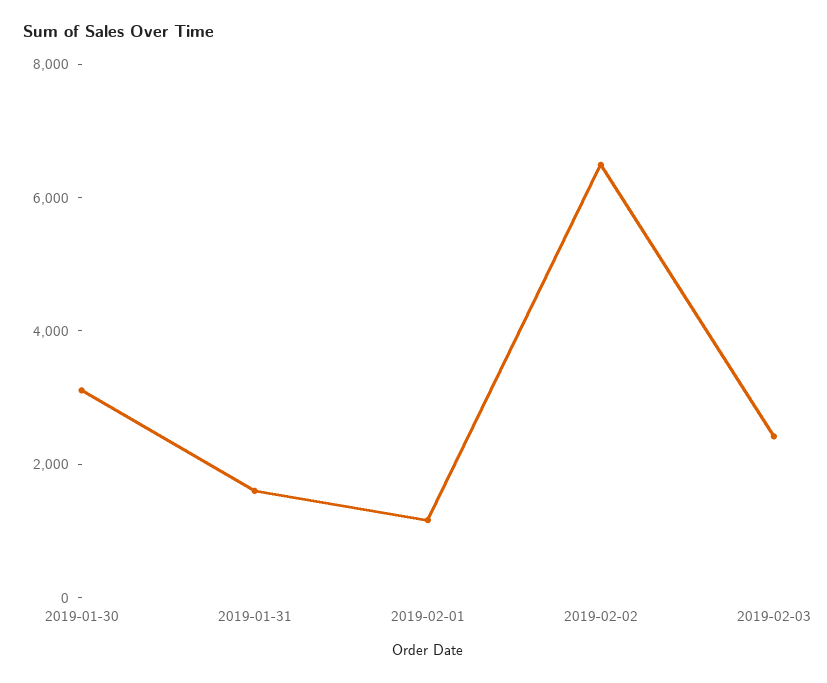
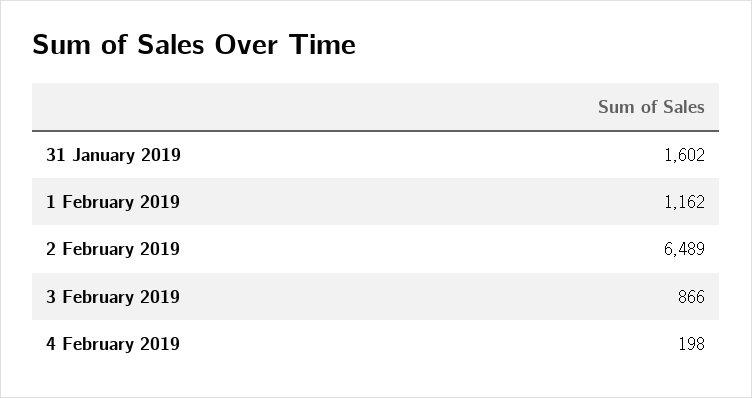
2019-01-30: 3000 -> none
2019-02-03: 2500 -> 866
4 February 2019: none -> 198

